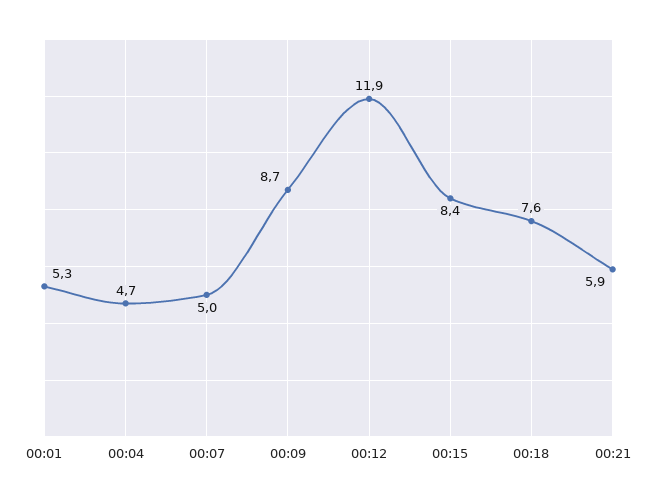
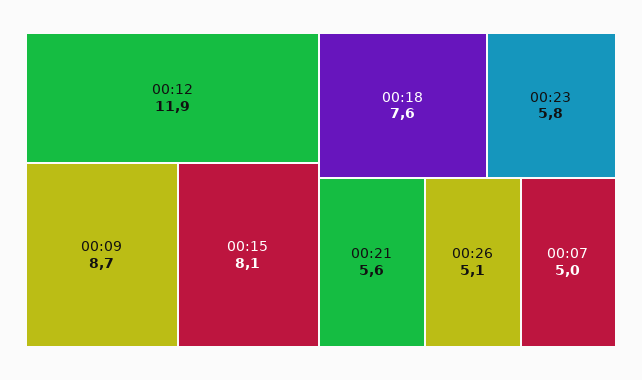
00:01: 5.3 -> none
00:04: 4.7 -> none
00:15: 8.4 -> 8.1
00:21: 5.9 -> 5.6
00:23: none -> 5.8
00:26: none -> 5.1

